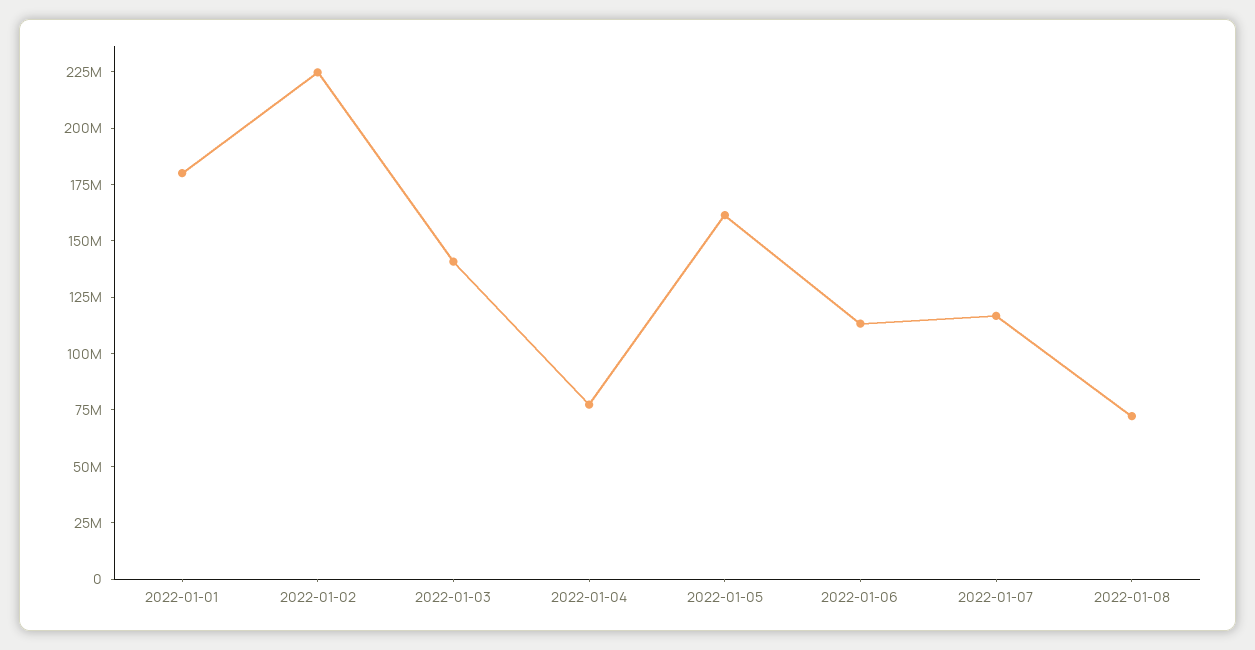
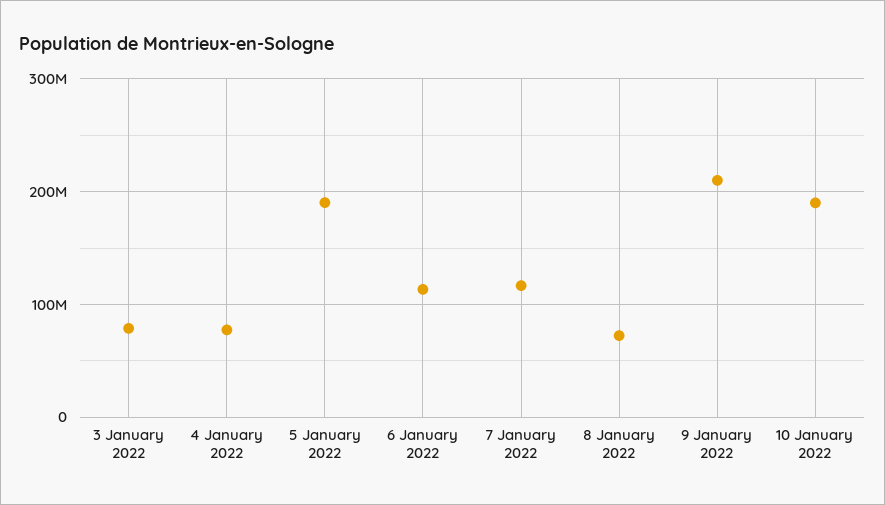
2022-01-01: 180000000 -> none
2022-01-02: 225000000 -> none
2022-01-03: 140000000 -> 80000000
2022-01-05: 160000000 -> 190000000
9 January 2022: none -> 210000000
10 January 2022: none -> 190000000

